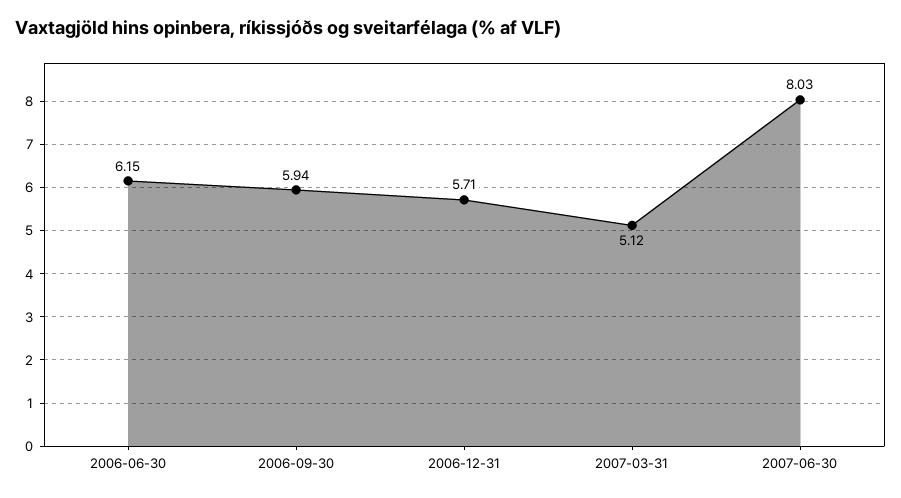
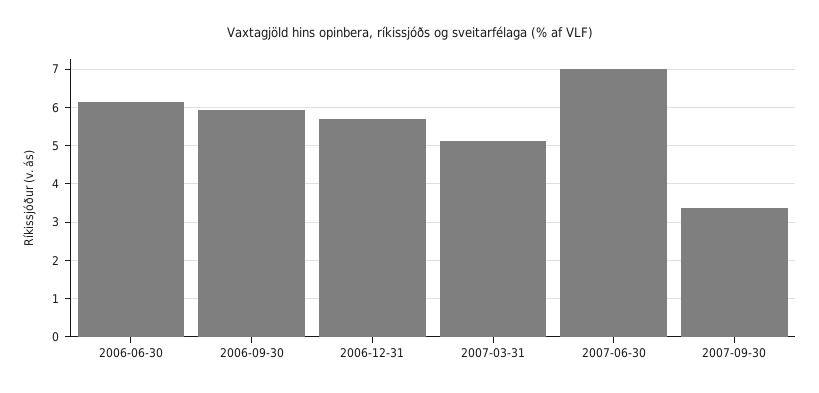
2007-06-30: 8.03 -> 7
2007-09-30: none -> 3.4

